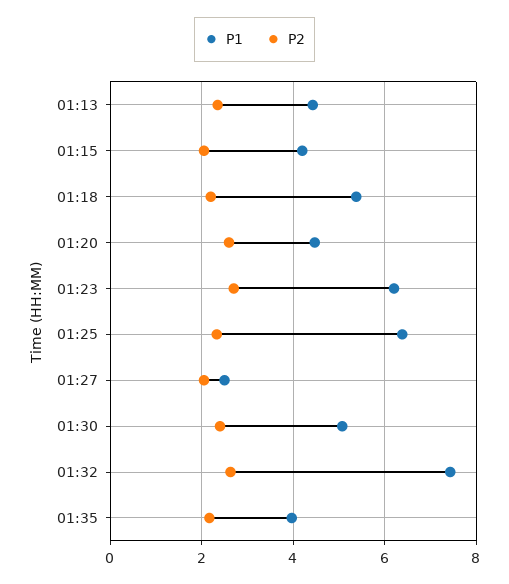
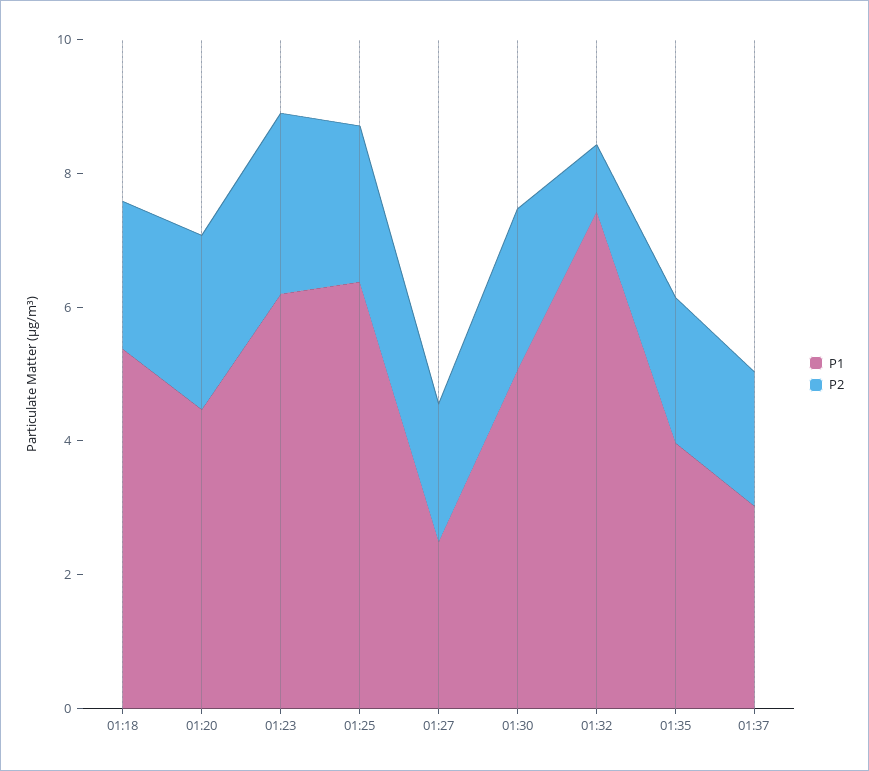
P1, 01:13: 4.4 -> none
P2, 01:13: 2.4 -> none
P1, 01:15: 4.2 -> none
P2, 01:15: 2 -> none
P2, 01:32: 2.6 -> 1
P1, 01:37: none -> 3
P2, 01:37: none -> 2

